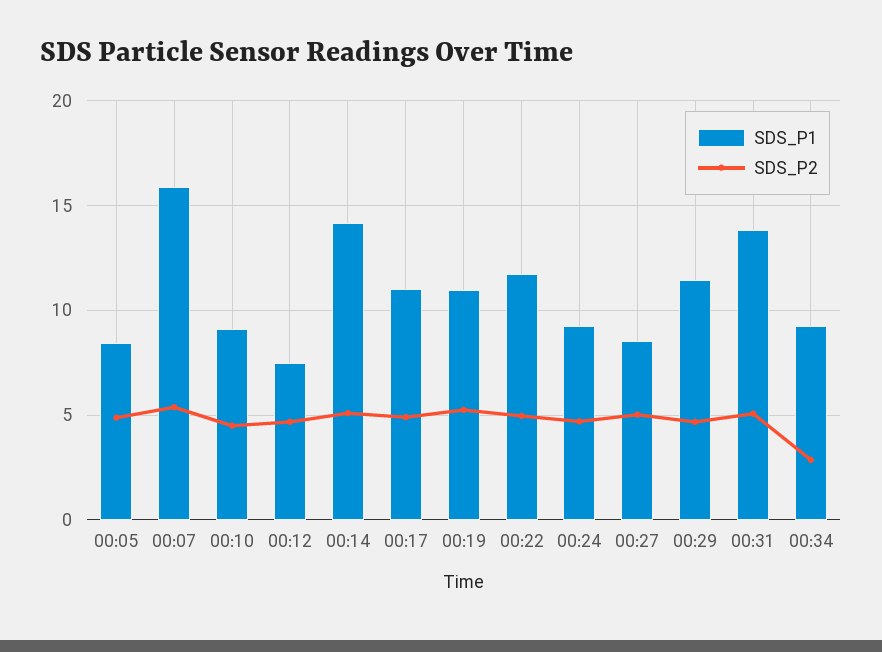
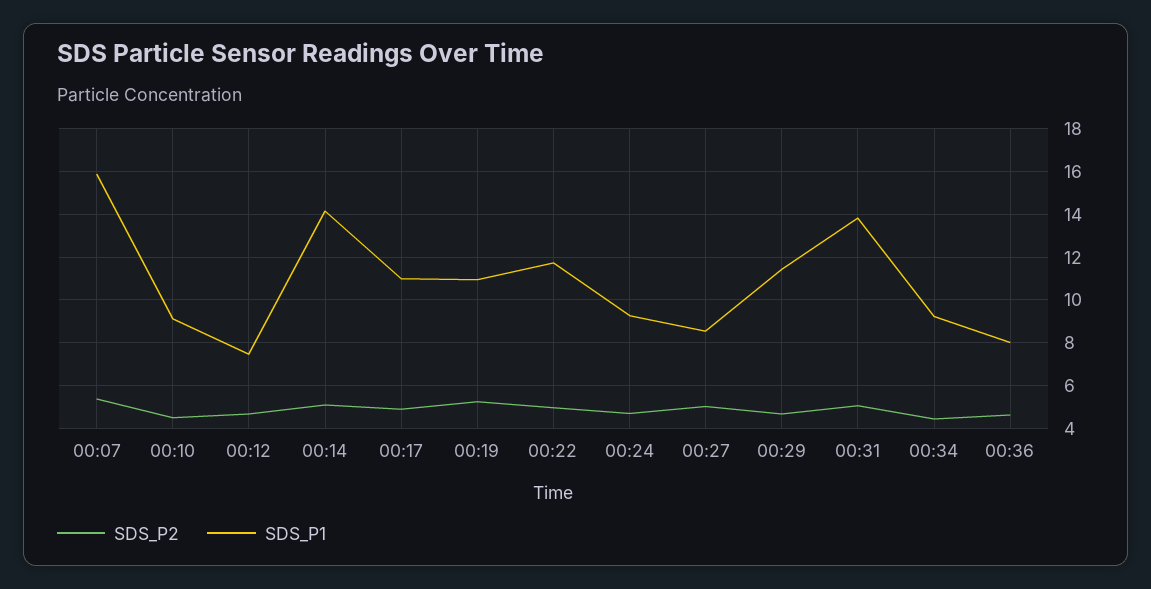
SDS_P1, 00:05: 8.5 -> none
SDS_P2, 00:05: 5 -> none
SDS_P2, 00:34: 3 -> 4.5
SDS_P2, 00:36: none -> 4.5
SDS_P1, 00:36: none -> 8

